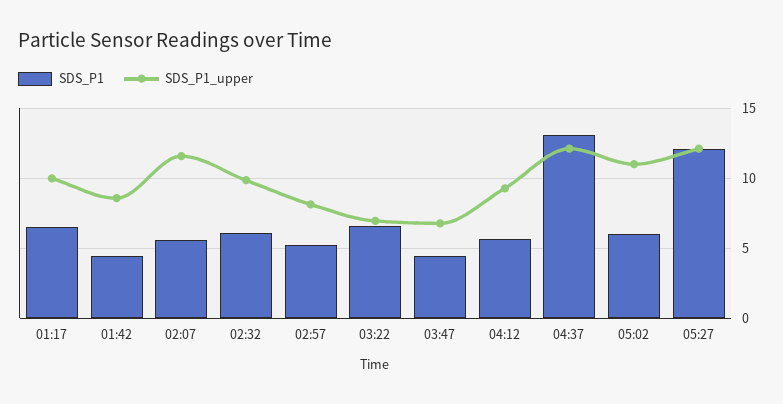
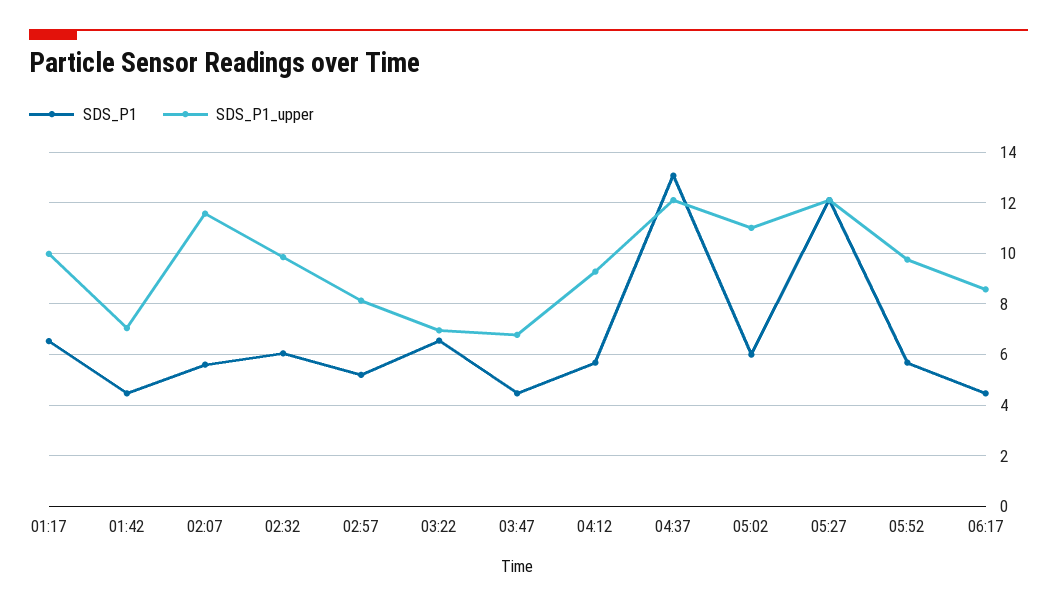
SDS_P1_upper, 01:42: 8.5 -> 7
SDS_P1, 05:52: none -> 5.75
SDS_P1_upper, 05:52: none -> 9.75
SDS_P1, 06:17: none -> 4.5
SDS_P1_upper, 06:17: none -> 8.5

